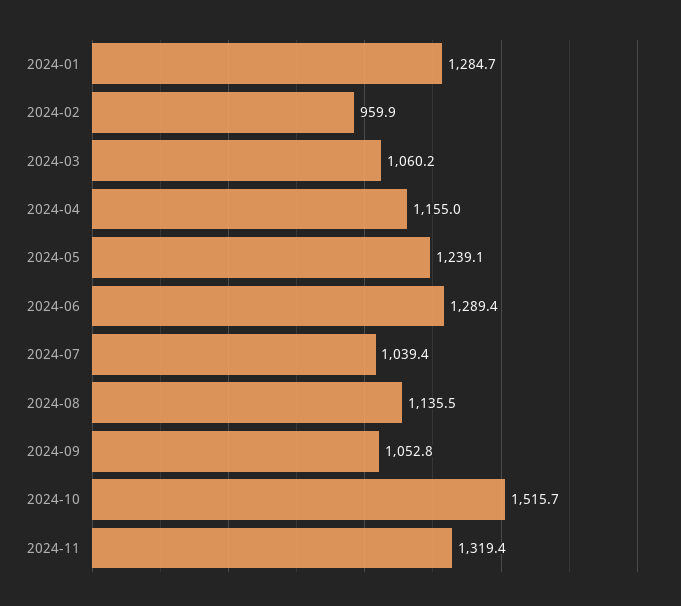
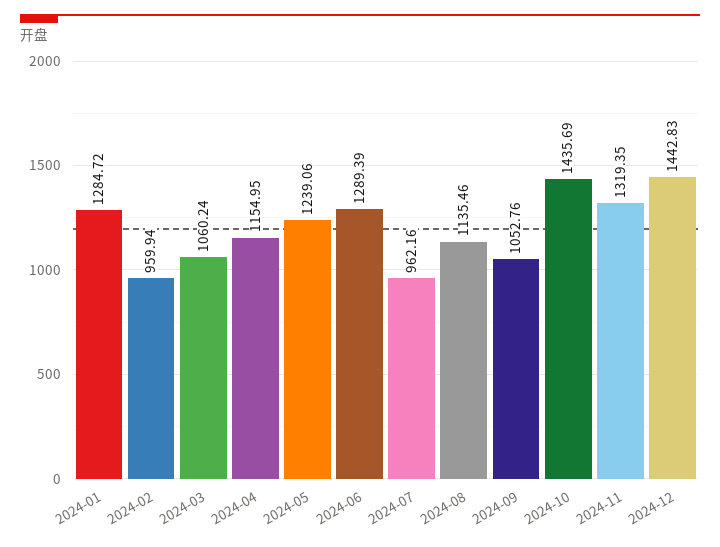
2024-07: 1039.4 -> 962.16
2024-10: 1515.7 -> 1435.69
2024-12: none -> 1442.83

